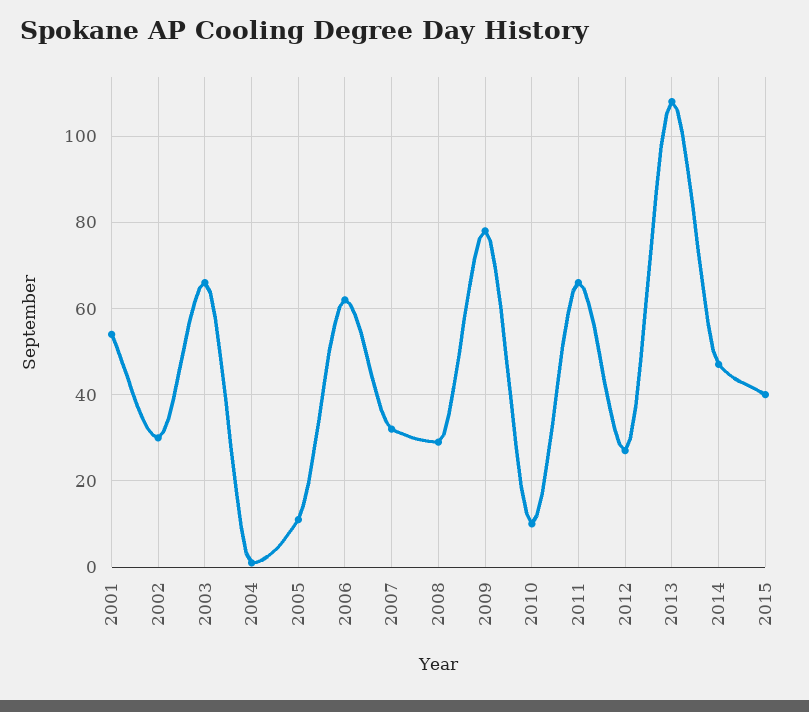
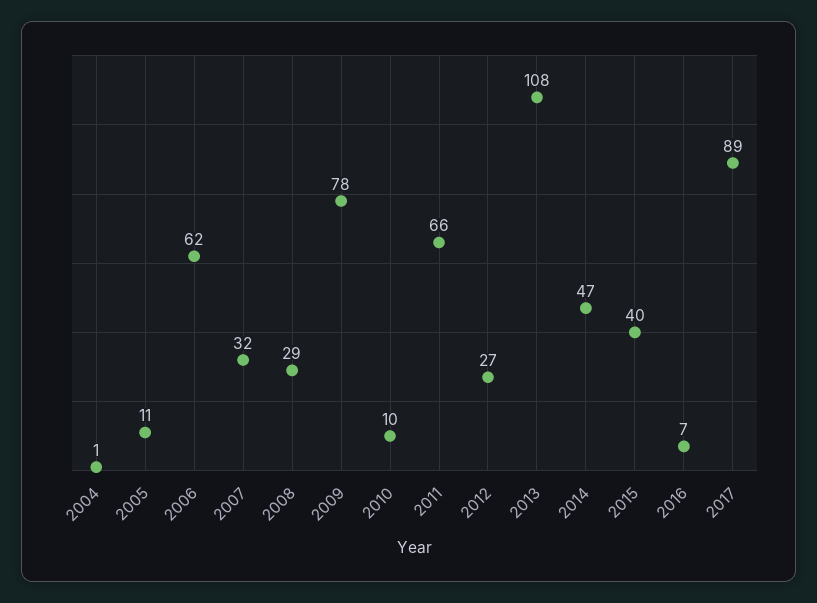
2001: 55 -> none
2002: 30 -> none
2003: 65 -> none
2016: none -> 7
2017: none -> 89

